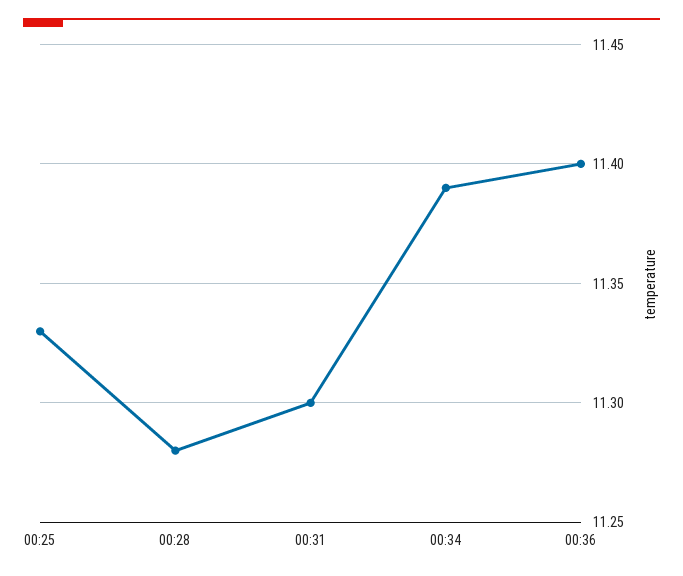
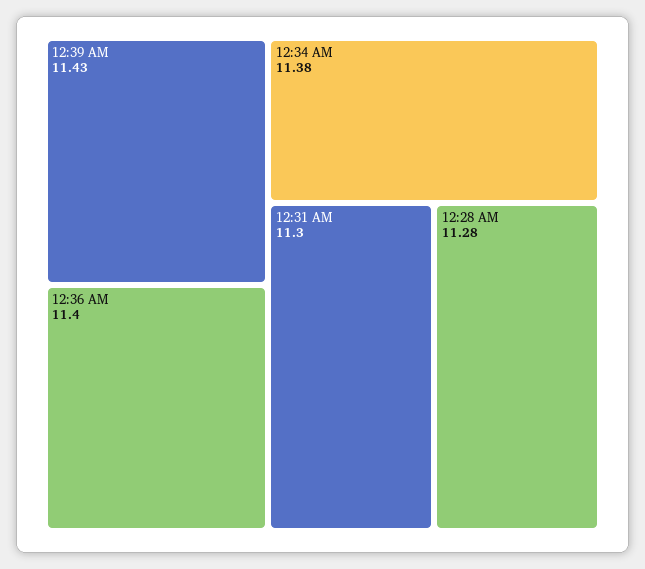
00:25: 11.33 -> none
00:34: 11.39 -> 11.38
12:39 AM: none -> 11.43

